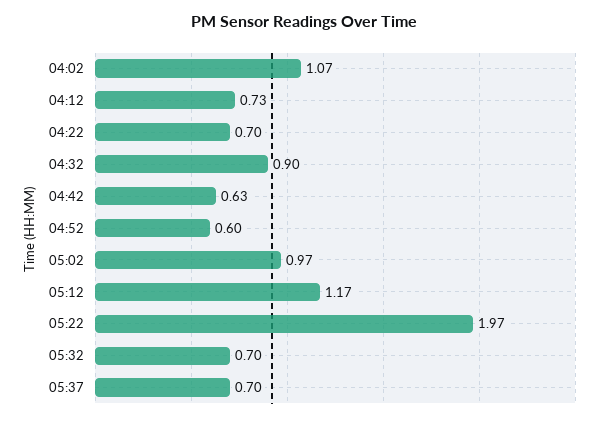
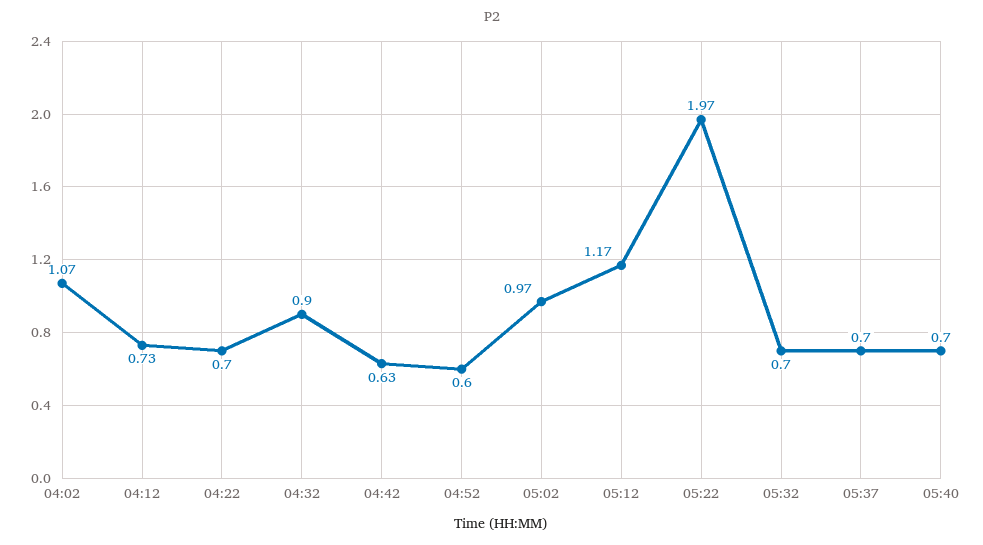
05:40: none -> 0.7

